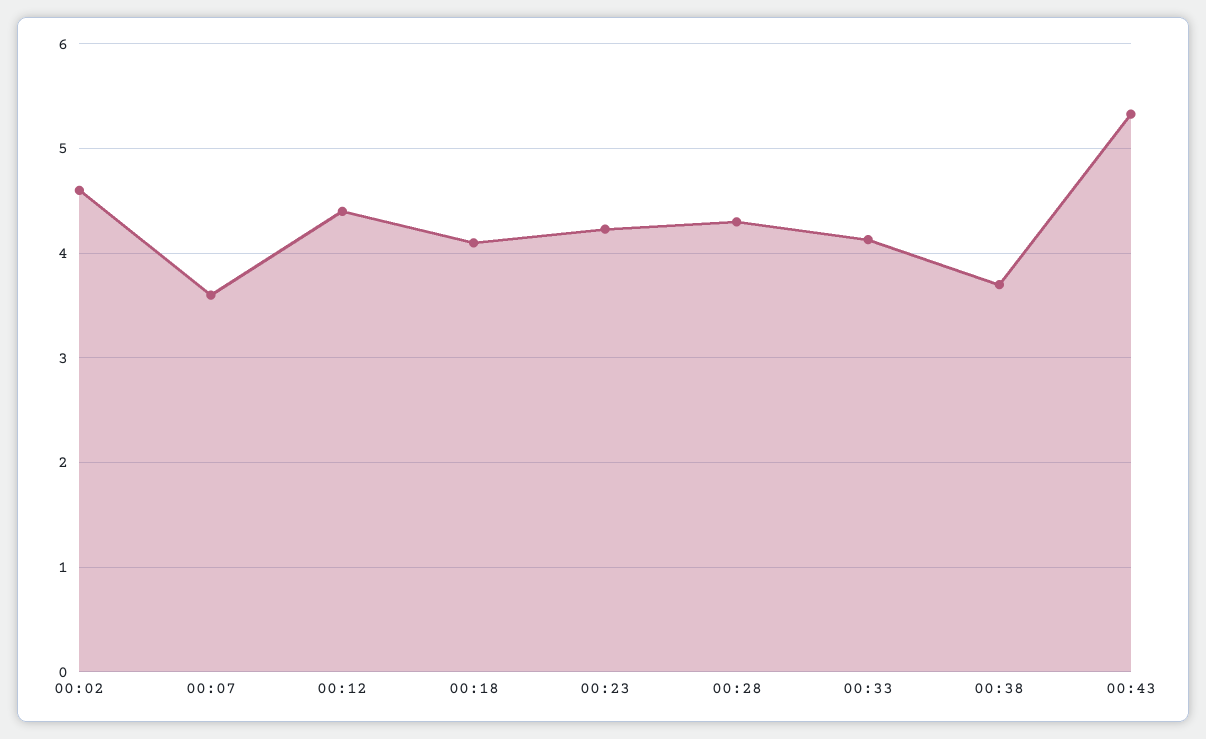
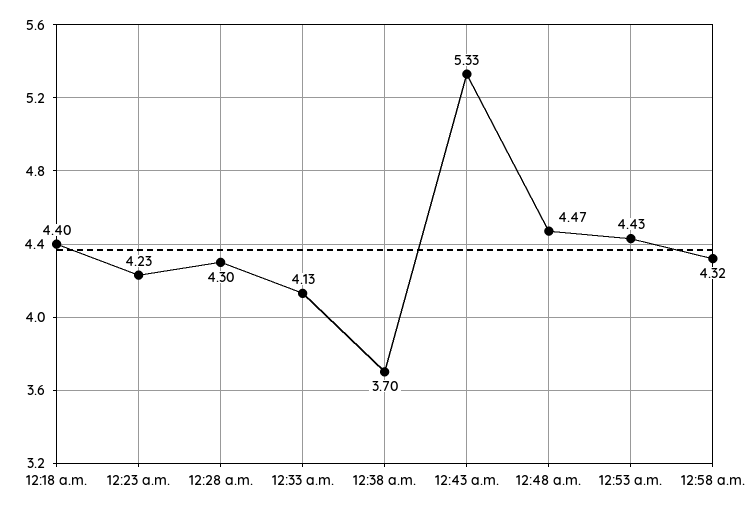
00:02: 4.6 -> none
00:07: 3.6 -> none
00:12: 4.4 -> none
00:18: 4.1 -> 4.4
12:48 a.m.: none -> 4.47
12:53 a.m.: none -> 4.43
12:58 a.m.: none -> 4.32

